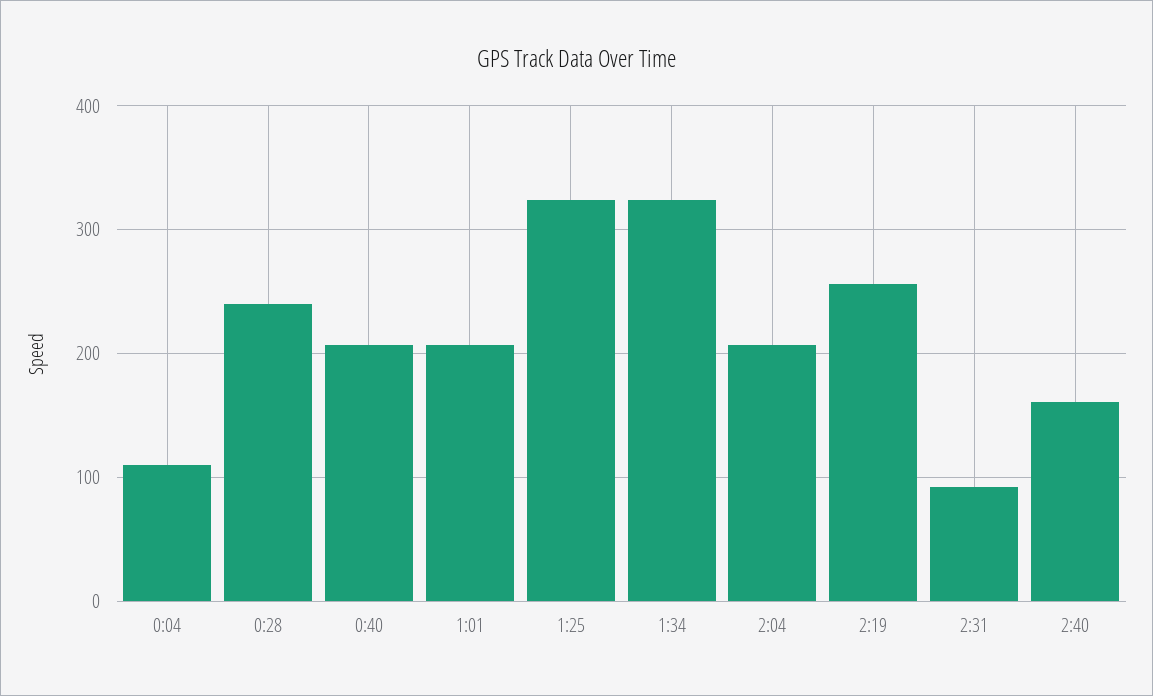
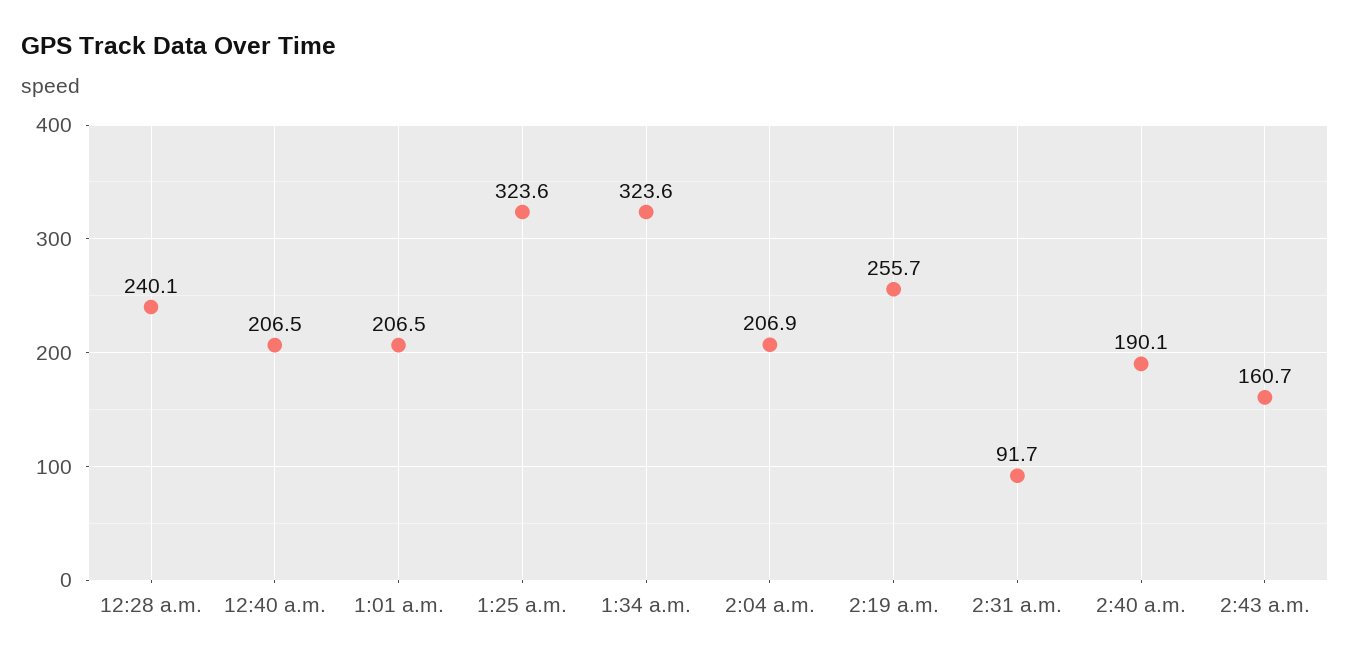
0:04: 110 -> none
2:40: 160 -> 190.1
2:43 a.m.: none -> 160.7

